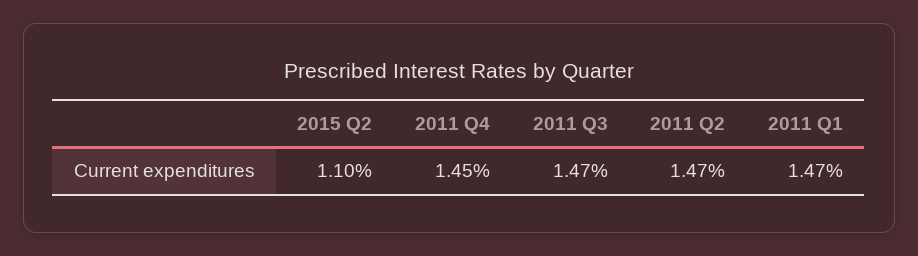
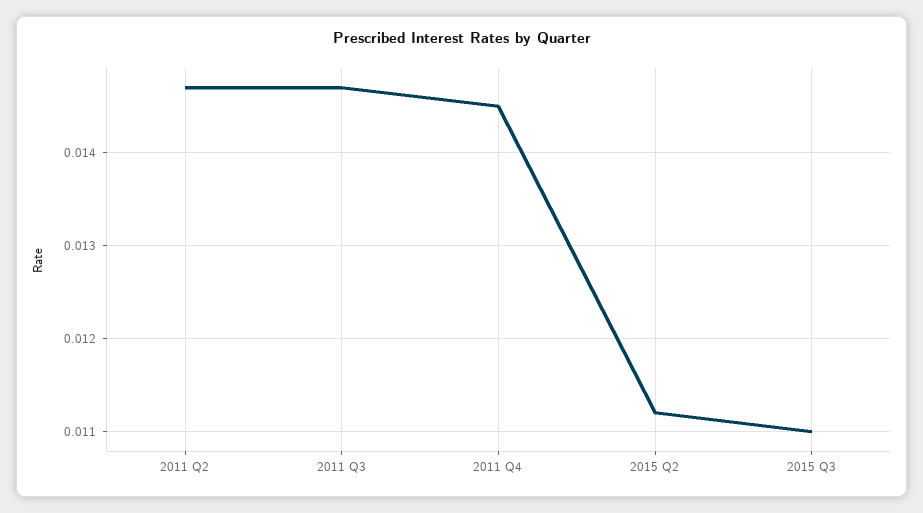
2015 Q2: 0.011 -> 0.0112
2011 Q1: 0.0147 -> none
2015 Q3: none -> 0.011

